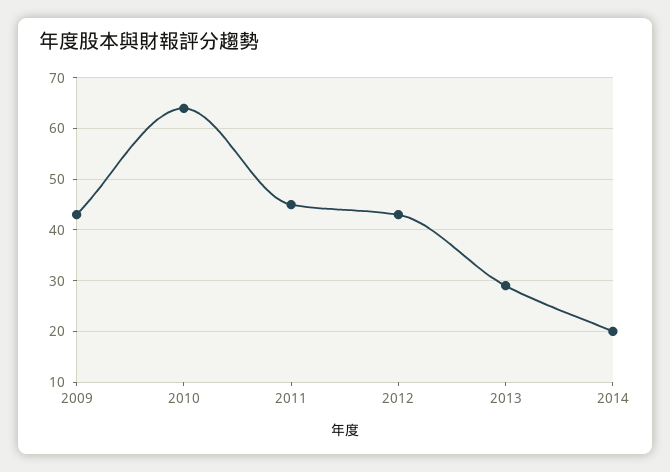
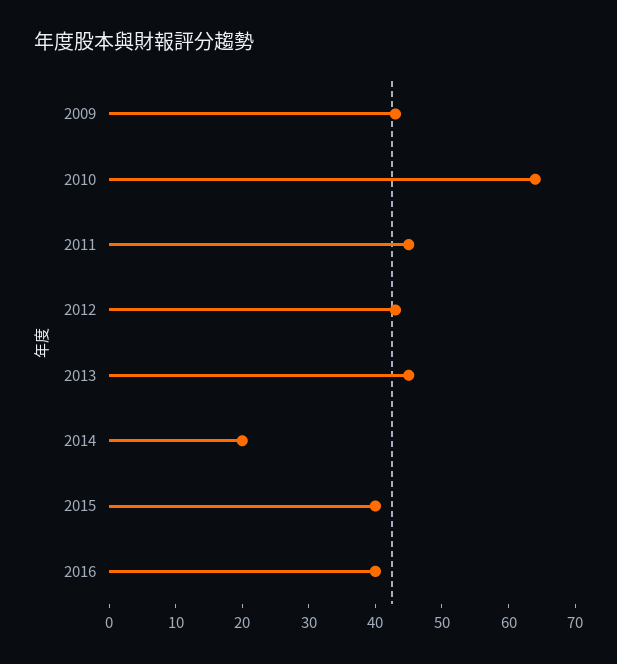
2013: 30 -> 45
2015: none -> 40
2016: none -> 40

